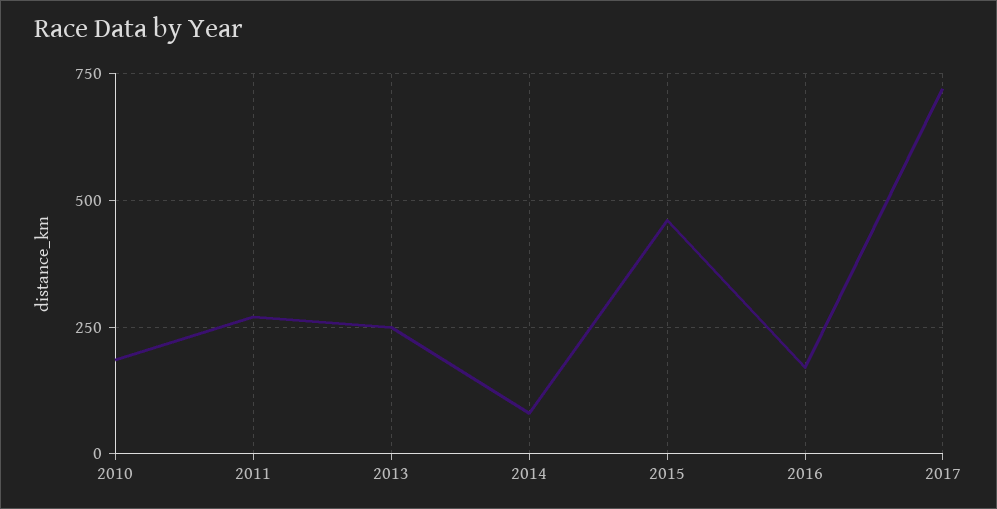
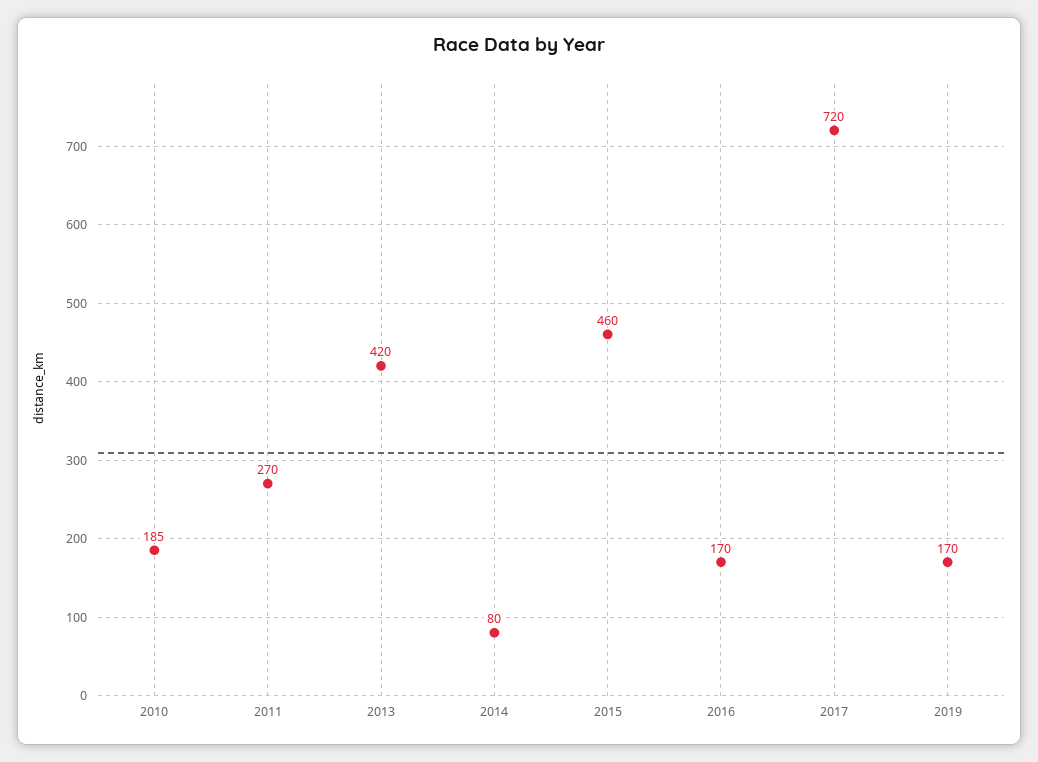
2013: 250 -> 420
2019: none -> 170

